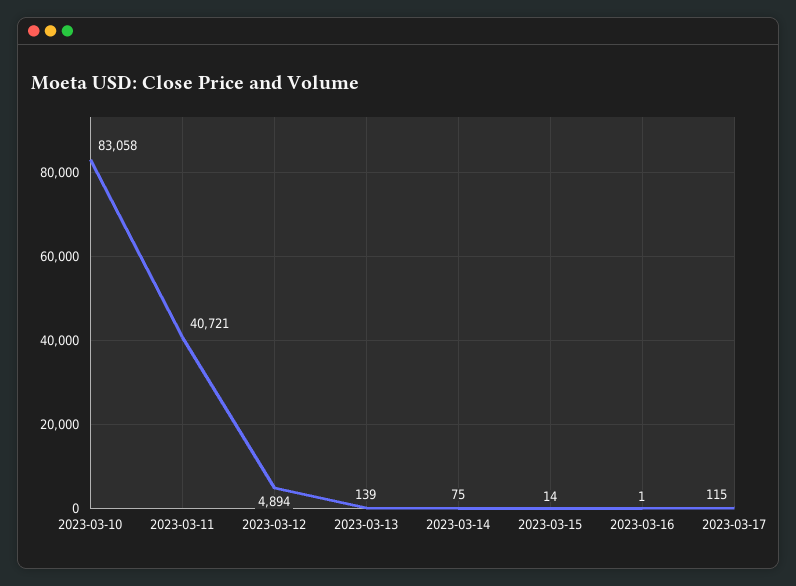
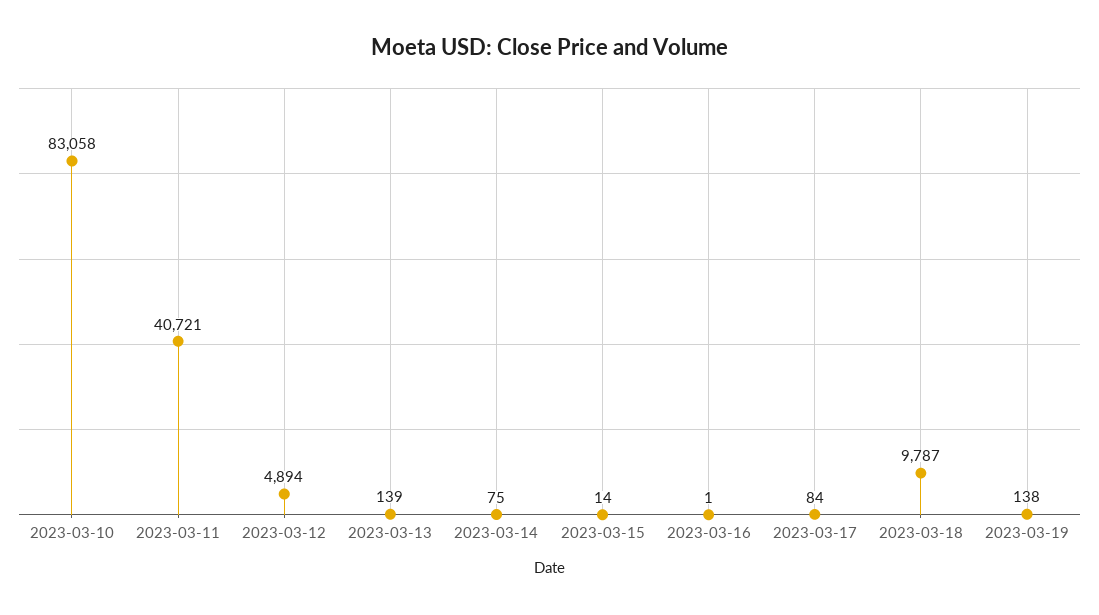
2023-03-17: 115 -> 84
2023-03-18: none -> 9787
2023-03-19: none -> 138

